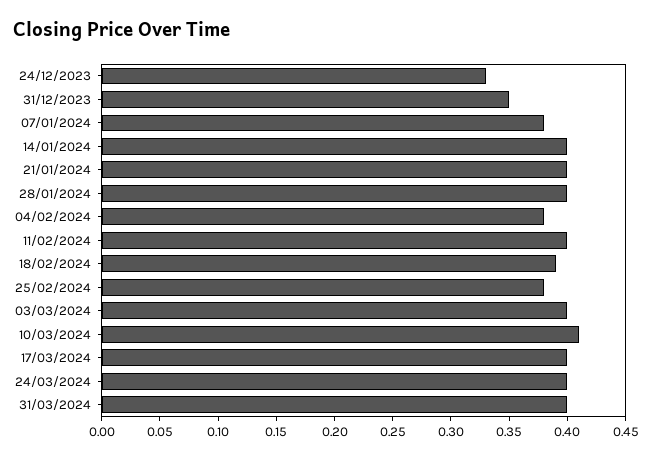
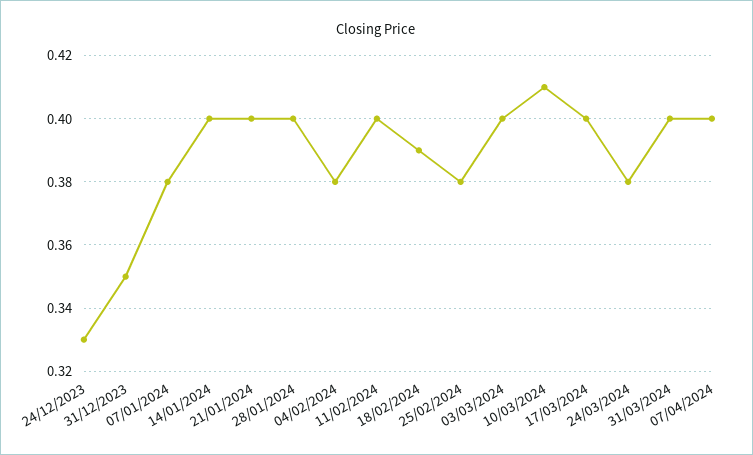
24/03/2024: 0.4 -> 0.38
07/04/2024: none -> 0.4

